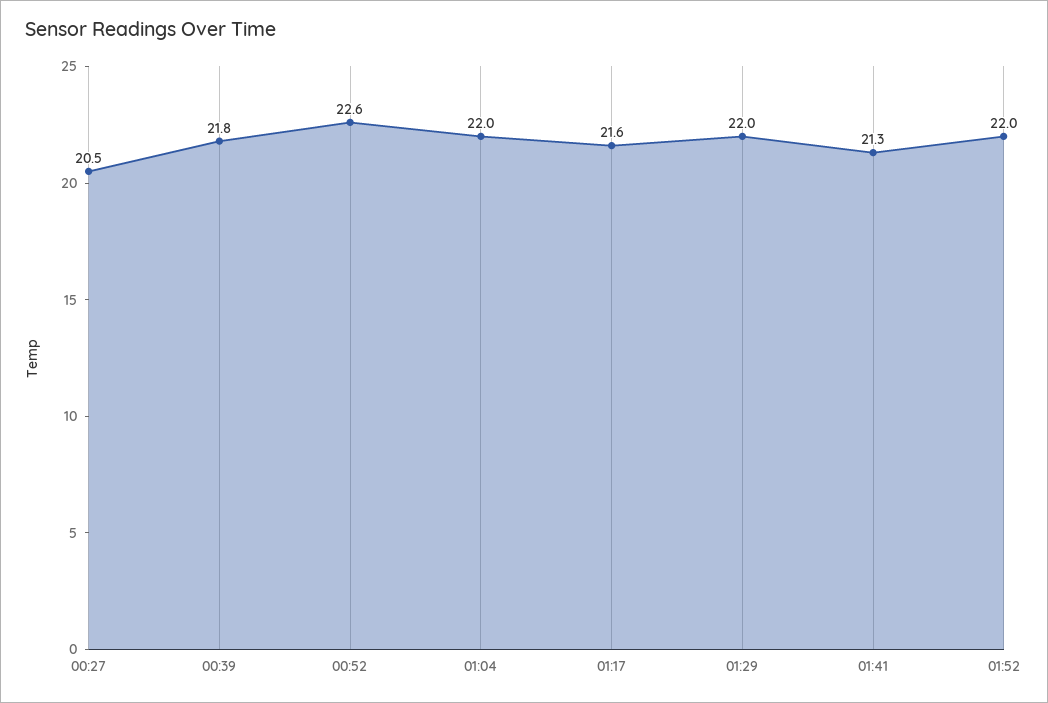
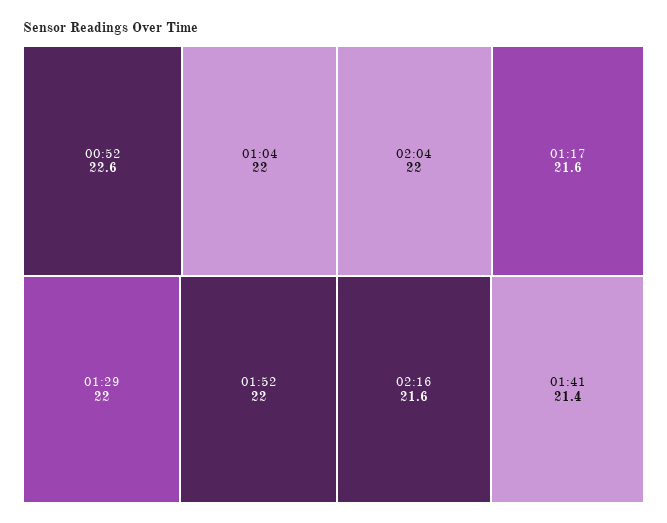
00:27: 20.5 -> none
00:39: 21.8 -> none
01:41: 21.3 -> 21.4
02:04: none -> 22
02:16: none -> 21.6

